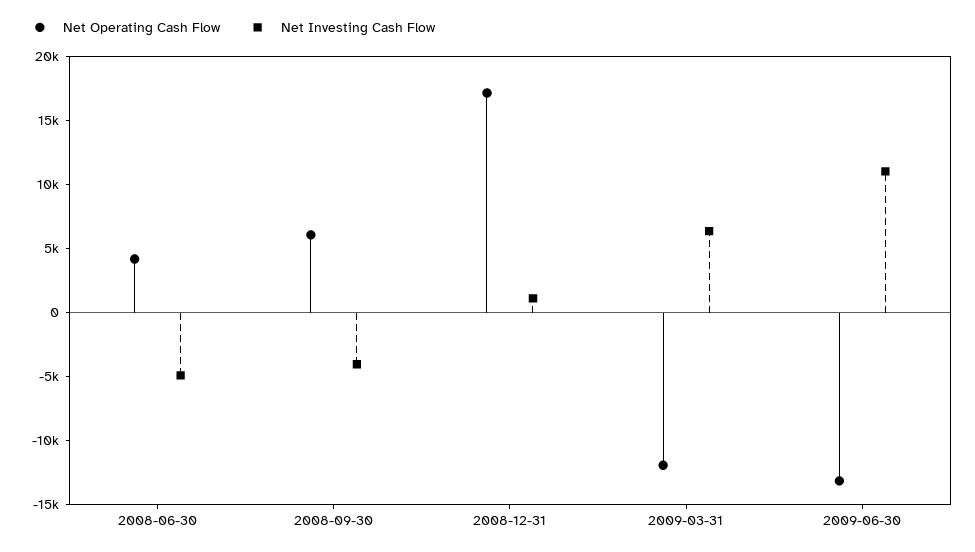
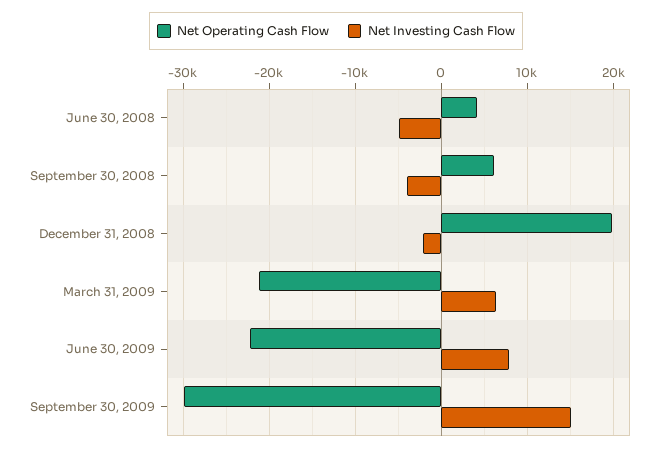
Net Operating Cash Flow, 2008-12-31: 17000 -> 20000
Net Investing Cash Flow, 2008-12-31: 1000 -> -2000
Net Operating Cash Flow, 2009-03-31: -12000 -> -21000
Net Operating Cash Flow, 2009-06-30: -13000 -> -22000
Net Investing Cash Flow, 2009-06-30: 11000 -> 8000
Net Operating Cash Flow, September 30, 2009: none -> -30000
Net Investing Cash Flow, September 30, 2009: none -> 15000

